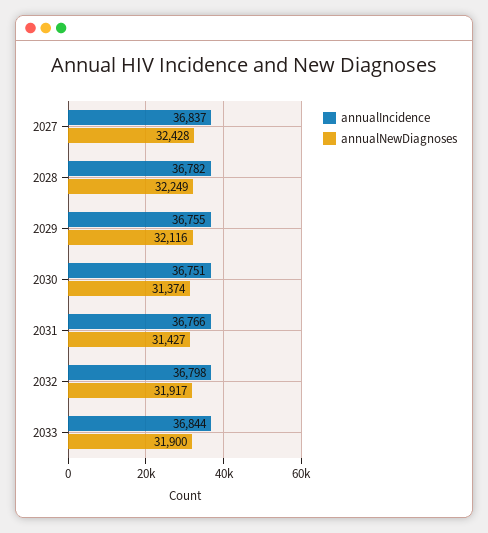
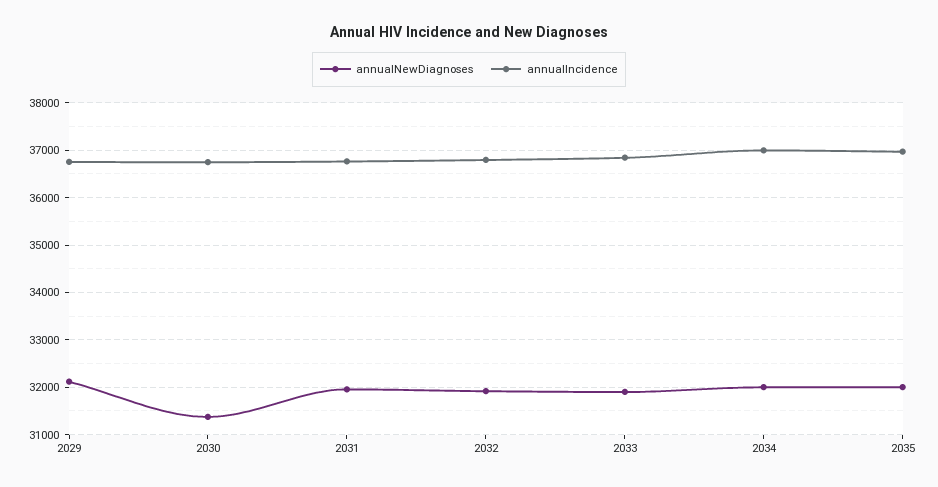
annualIncidence, 2027: 36837 -> none
annualNewDiagnoses, 2027: 32428 -> none
annualIncidence, 2028: 36782 -> none
annualNewDiagnoses, 2028: 32249 -> none
annualNewDiagnoses, 2031: 31427 -> 32000
annualNewDiagnoses, 2034: none -> 32000
annualIncidence, 2034: none -> 37000
annualNewDiagnoses, 2035: none -> 32000
annualIncidence, 2035: none -> 37000

